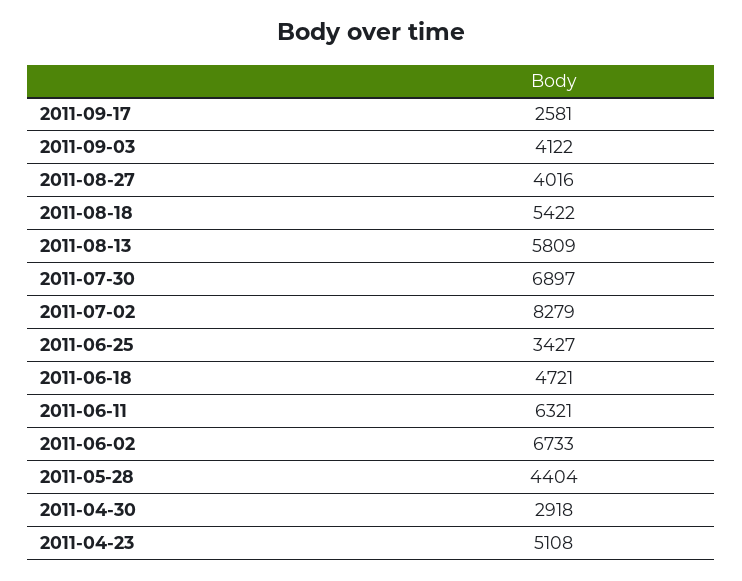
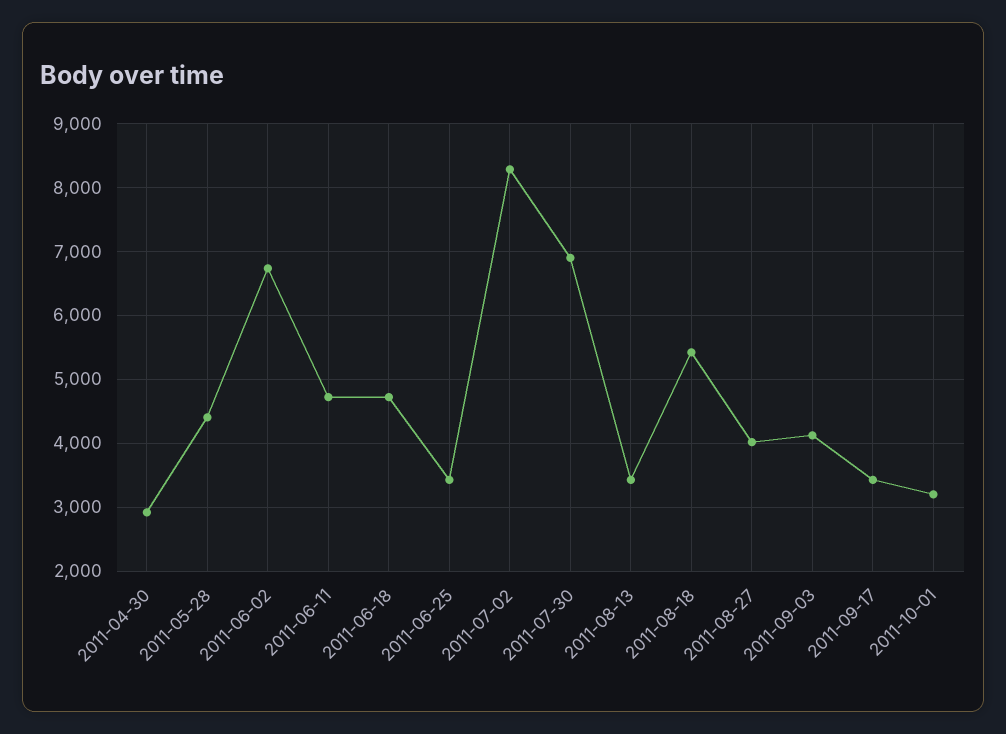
2011-09-17: 2581 -> 3400
2011-08-13: 5809 -> 3400
2011-06-11: 6321 -> 4700
2011-04-23: 5108 -> none
2011-10-01: none -> 3200

